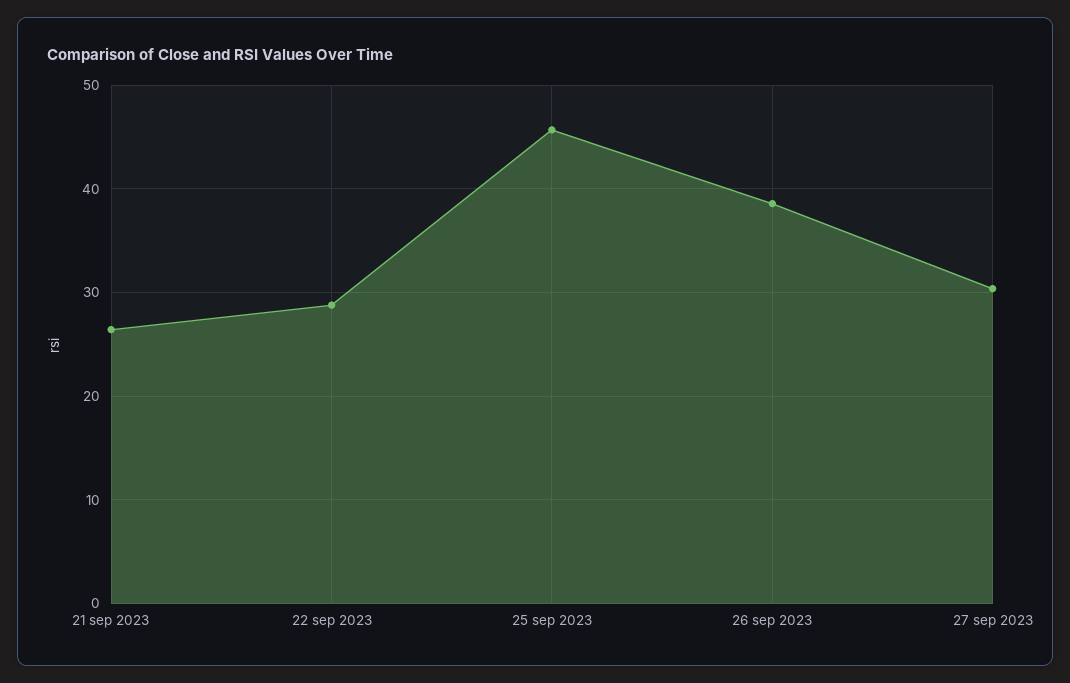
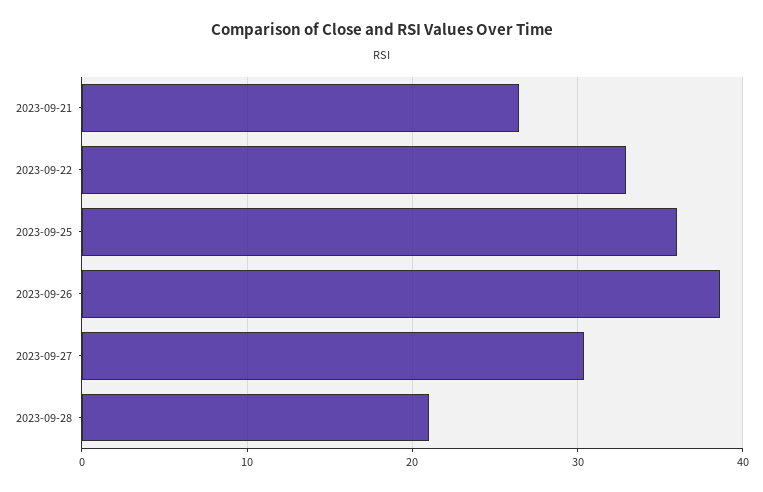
22 sep 2023: 29 -> 33
25 sep 2023: 46 -> 36
2023-09-28: none -> 21

